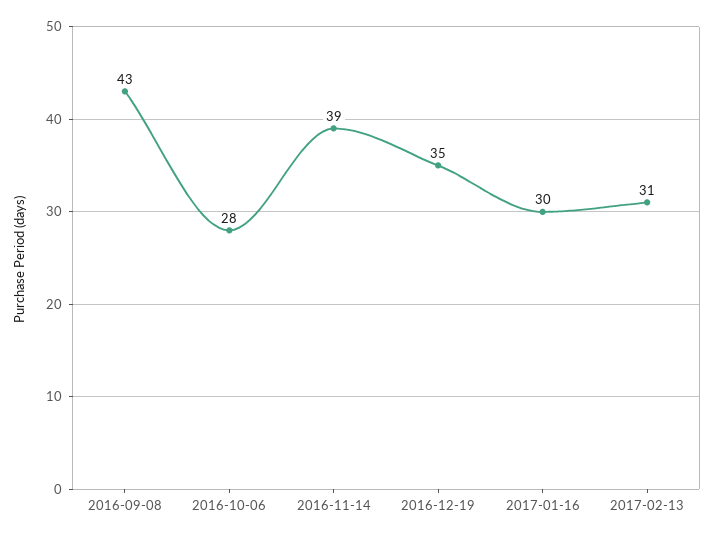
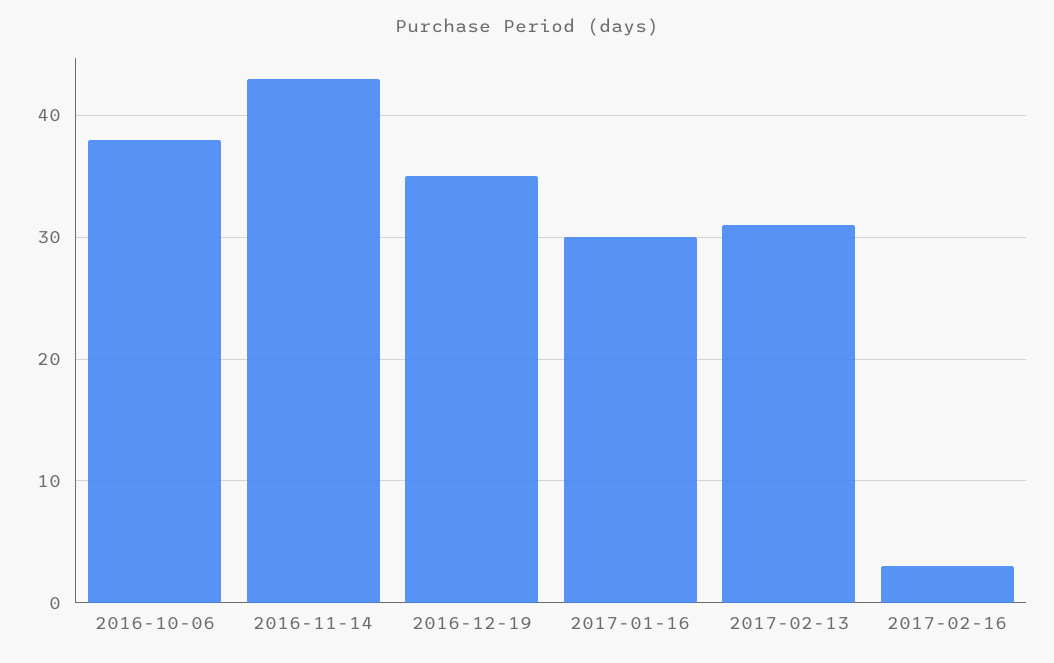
2016-09-08: 43 -> none
2016-10-06: 28 -> 38
2016-11-14: 39 -> 43
2017-02-16: none -> 3

